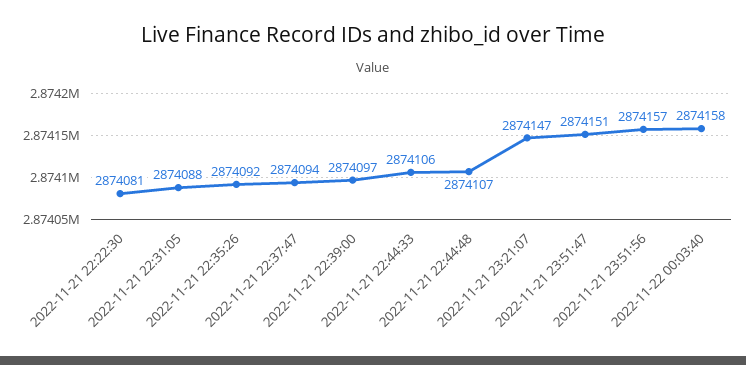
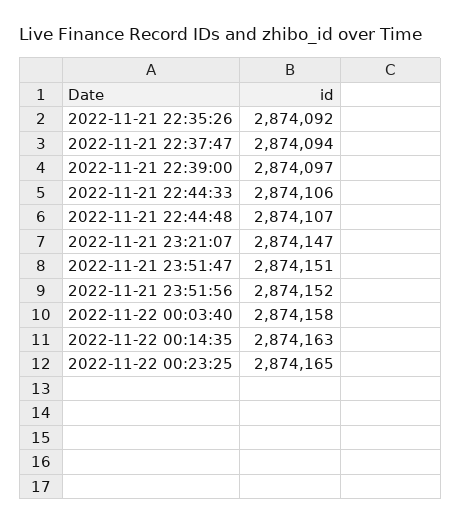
2022-11-21 22:22:30: 2874081 -> none
2022-11-21 22:31:05: 2874088 -> none
2022-11-21 23:51:56: 2874157 -> 2874152
2022-11-22 00:14:35: none -> 2874163
2022-11-22 00:23:25: none -> 2874165

